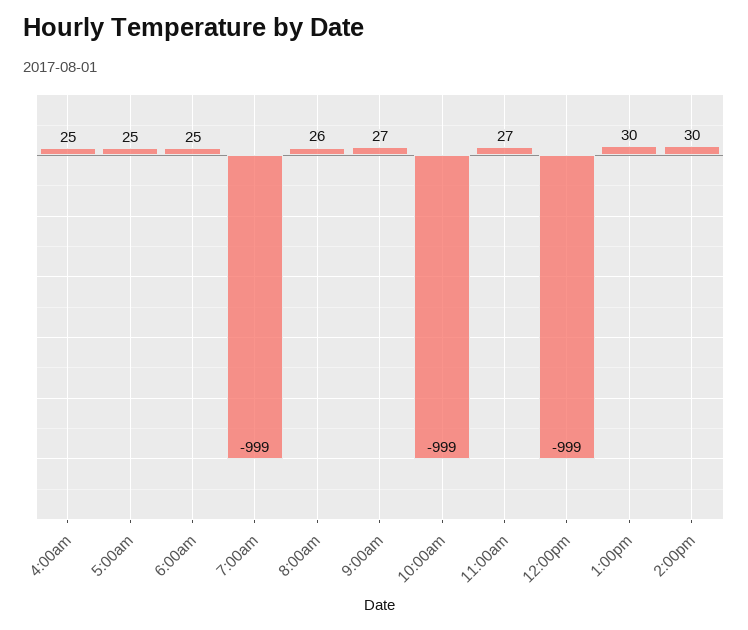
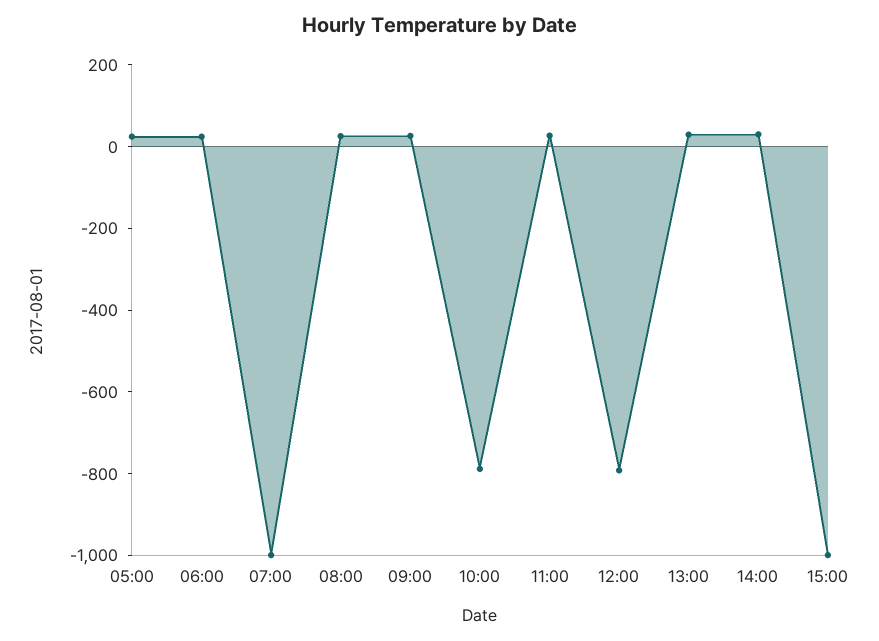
4:00am: 25 -> none
10:00am: -999 -> -800
12:00pm: -999 -> -800
15:00: none -> -1000

